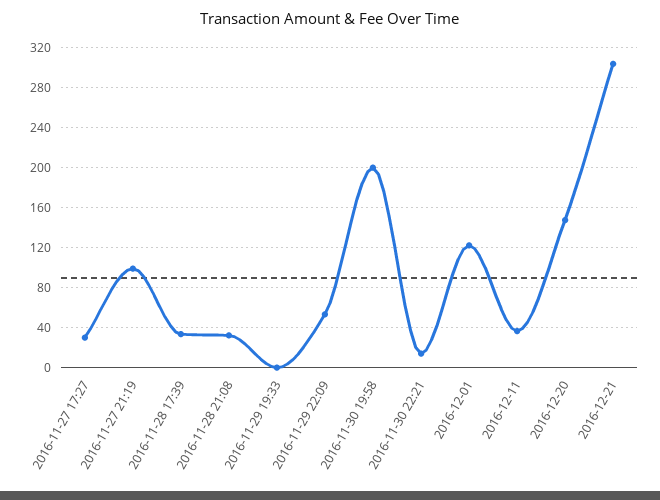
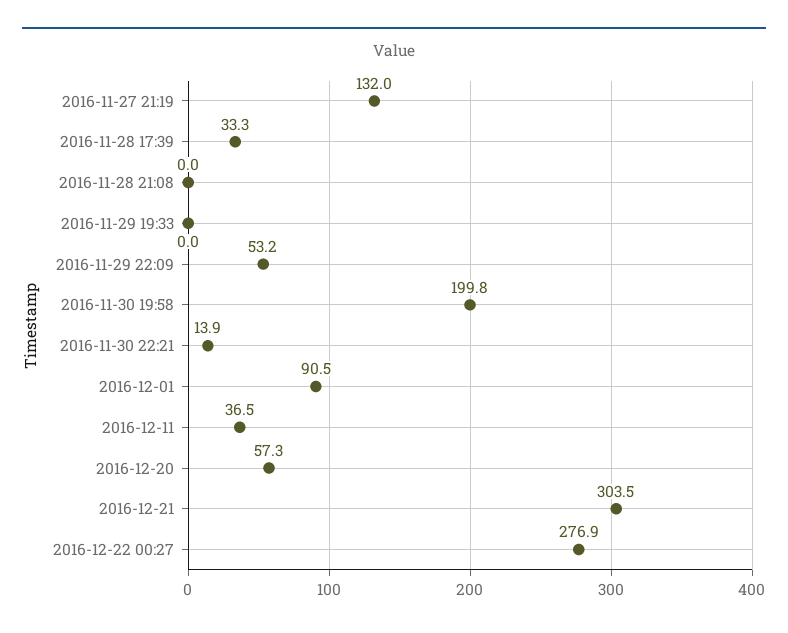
2016-11-27 17:27: 30 -> none
2016-11-27 21:19: 100 -> 132
2016-11-28 21:08: 30 -> 0
2016-12-01: 120 -> 90.5
2016-12-20: 150 -> 57.3
2016-12-22 00:27: none -> 276.9

